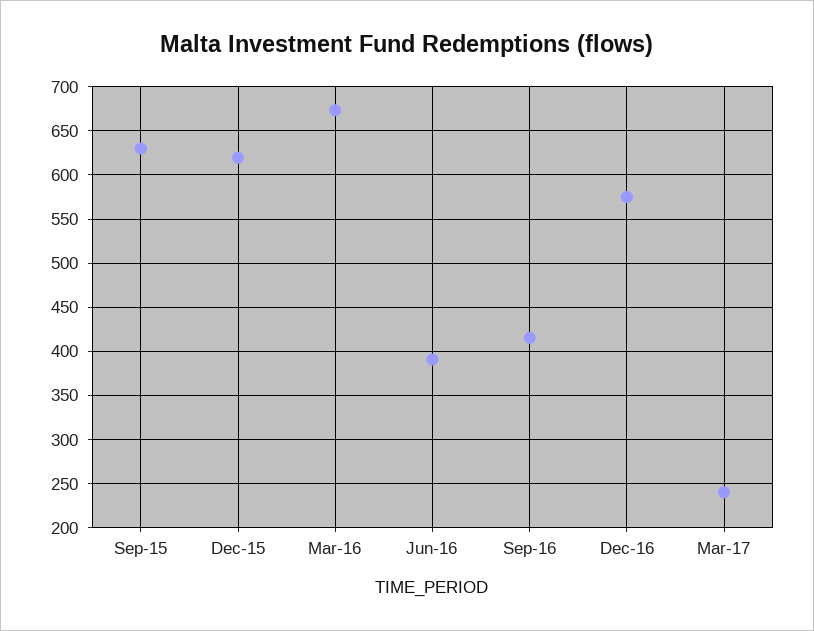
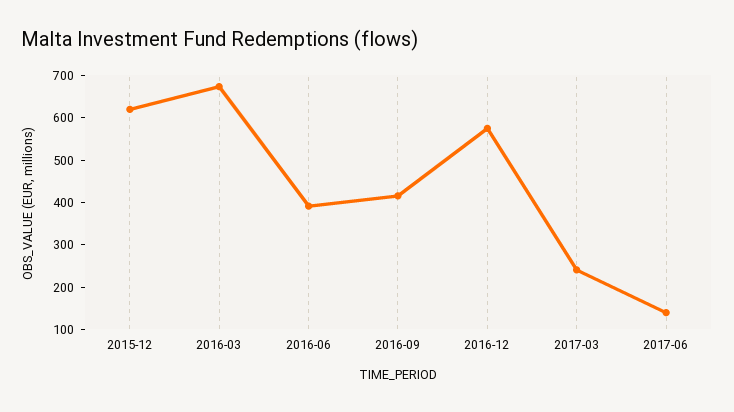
Sep-15: 630 -> none
2017-06: none -> 140

